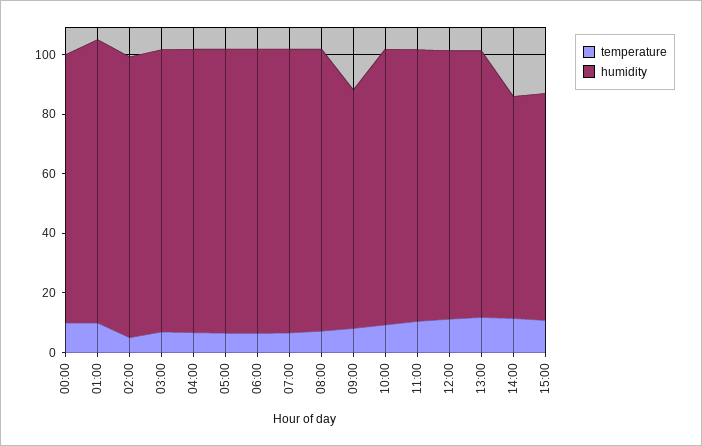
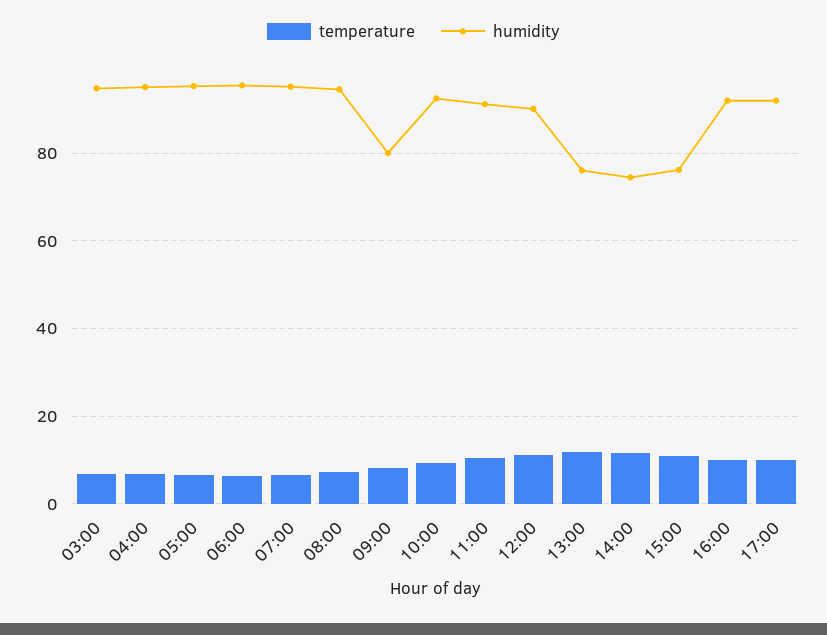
temperature, 00:00: 10 -> none
humidity, 00:00: 90 -> none
temperature, 01:00: 10 -> none
humidity, 01:00: 95 -> none
temperature, 02:00: 5 -> none
humidity, 02:00: 95 -> none
humidity, 13:00: 90 -> 76
temperature, 16:00: none -> 10
humidity, 16:00: none -> 92
temperature, 17:00: none -> 10
humidity, 17:00: none -> 92

